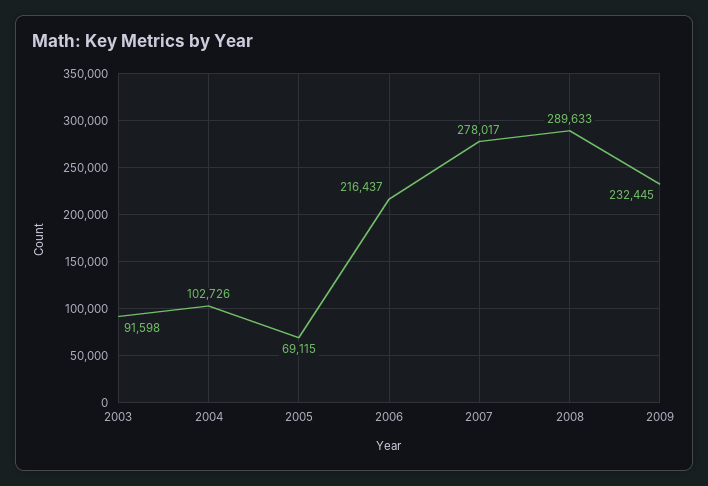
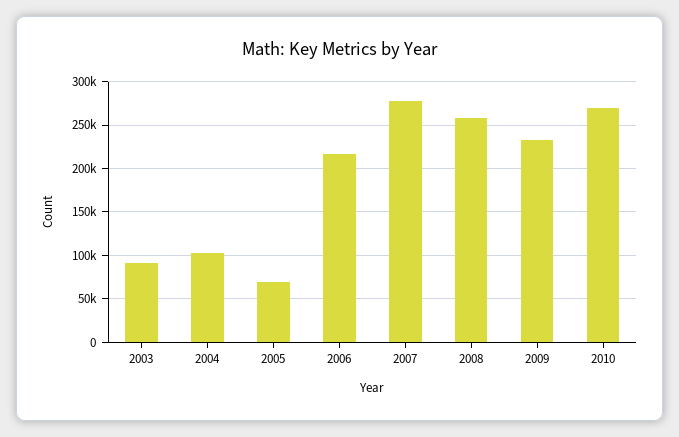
2008: 289633 -> 260000
2010: none -> 270000

